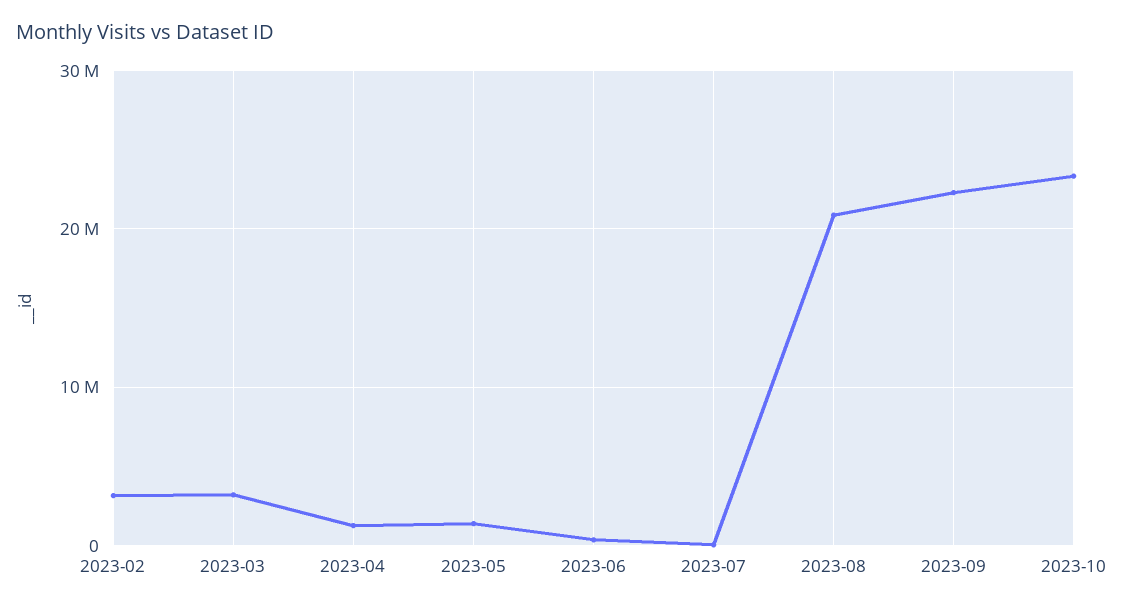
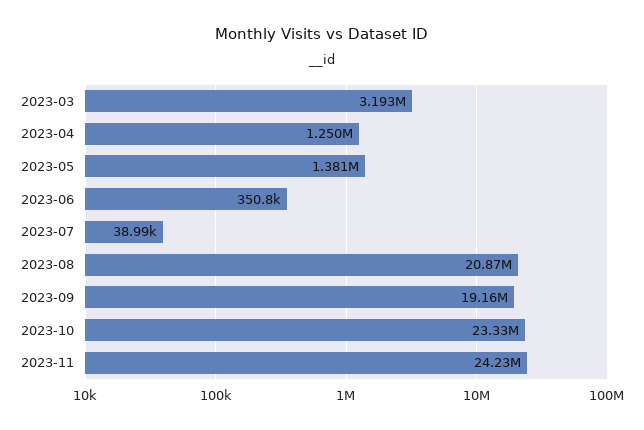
2023-02: 3000000 -> none
2023-09: 22000000 -> 19160000
2023-11: none -> 24230000

